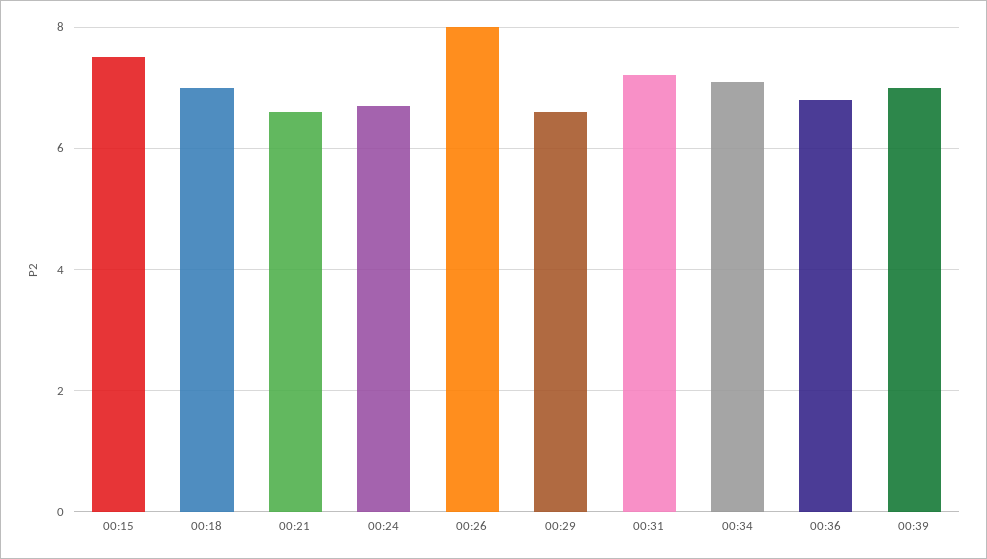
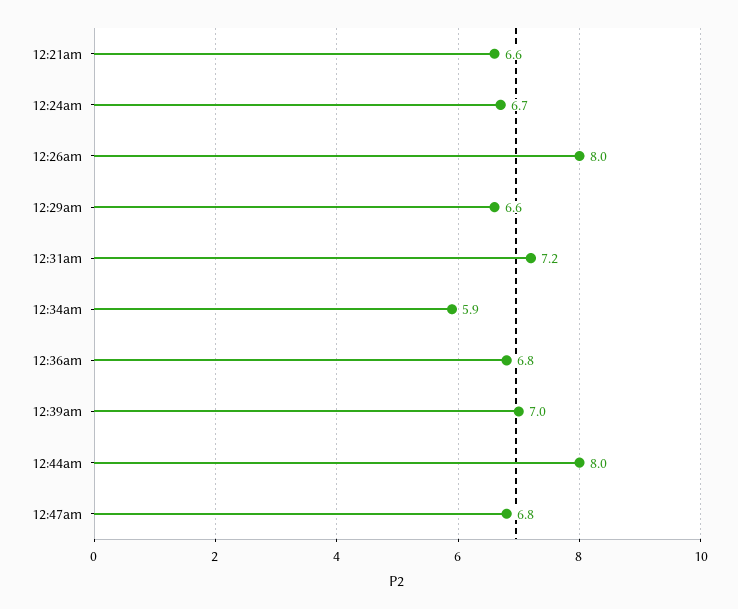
00:15: 7.5 -> none
00:18: 7 -> none
00:34: 7 -> 5.9
12:44am: none -> 8
12:47am: none -> 6.8

